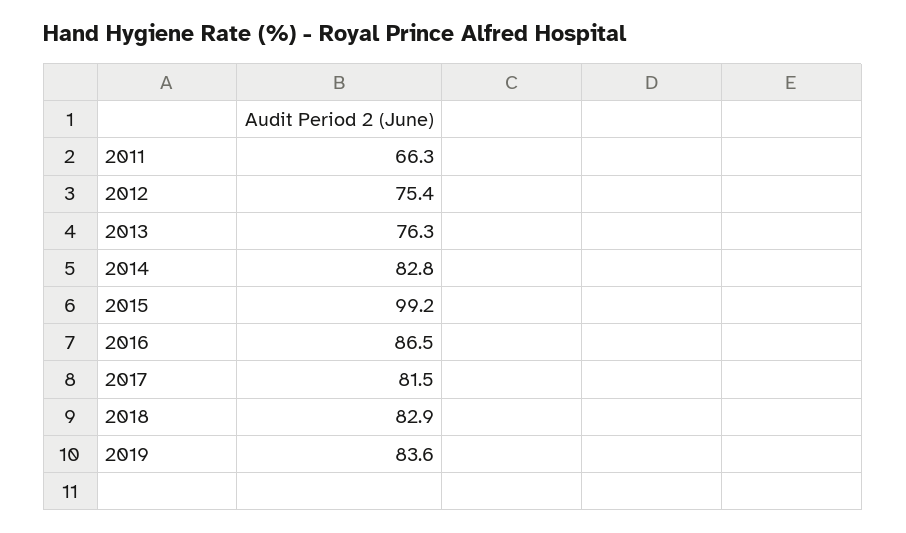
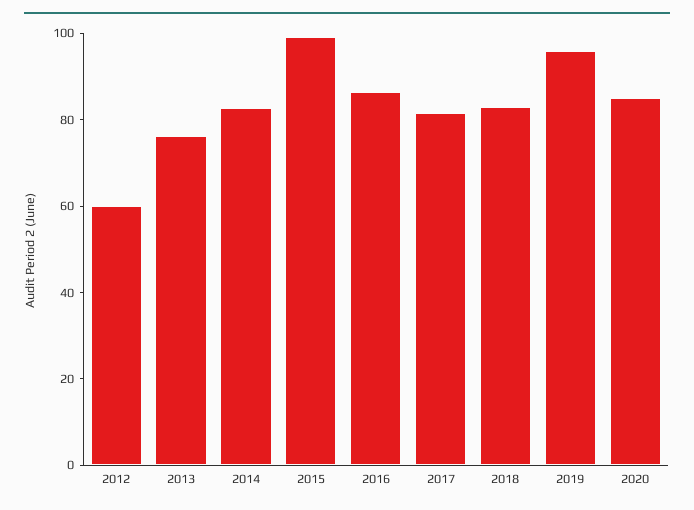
2011: 66.3 -> none
2012: 75.4 -> 60
2019: 83.6 -> 95
2020: none -> 85

